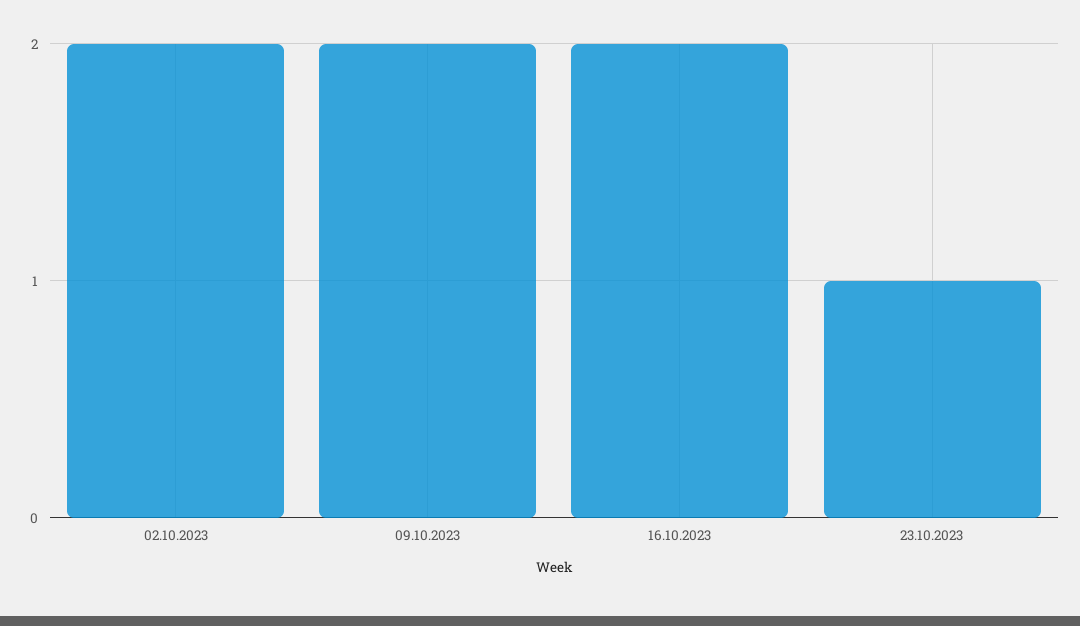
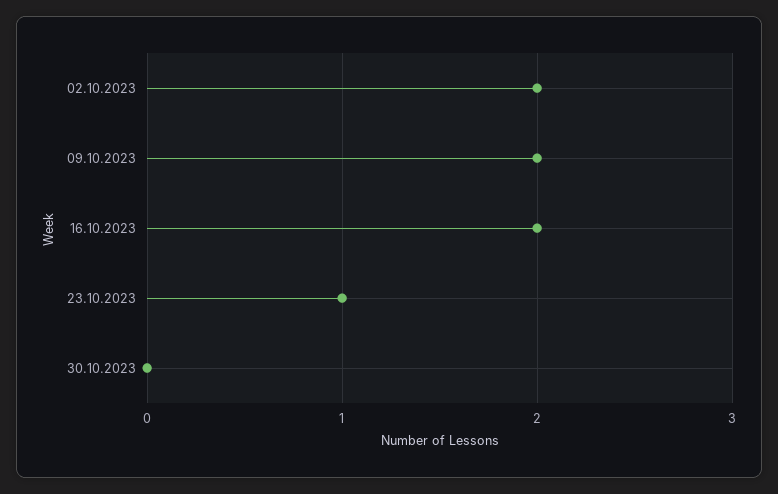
30.10.2023: none -> 0

